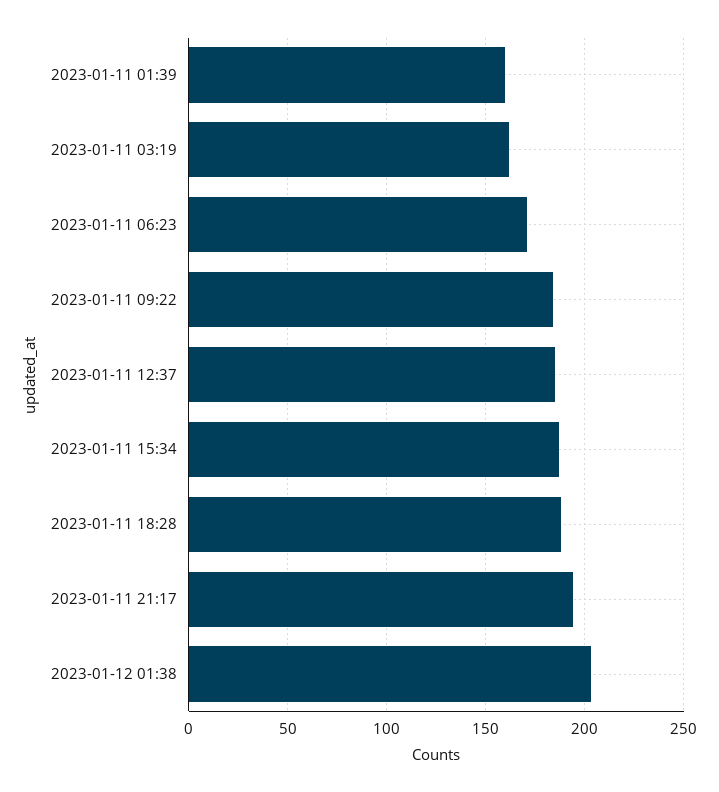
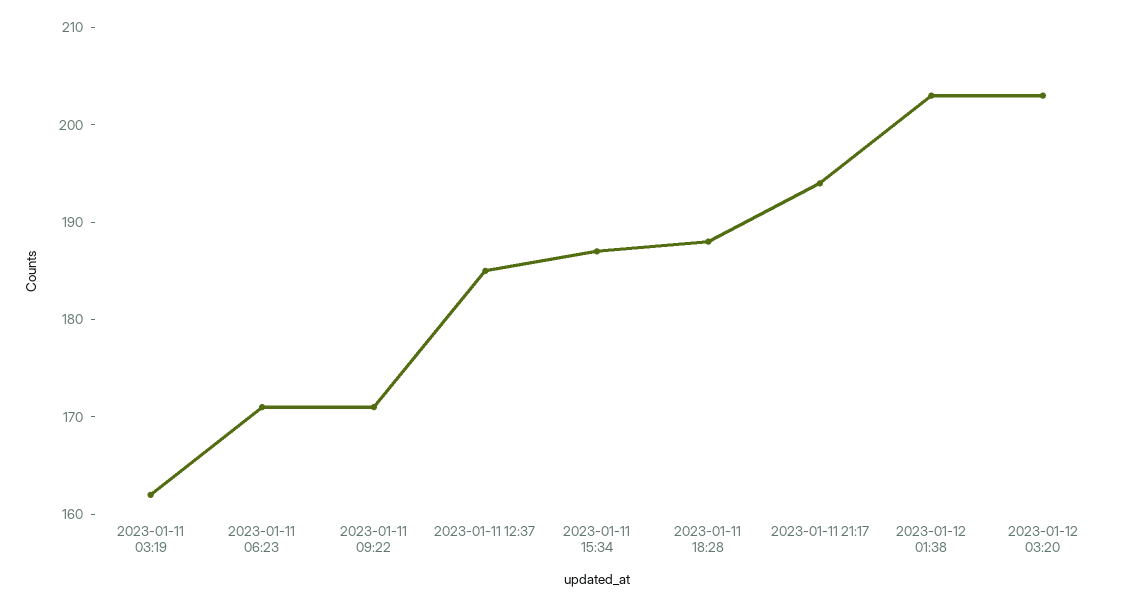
2023-01-11 01:39: 160 -> none
2023-01-11 09:22: 185 -> 171
2023-01-12 03:20: none -> 203

